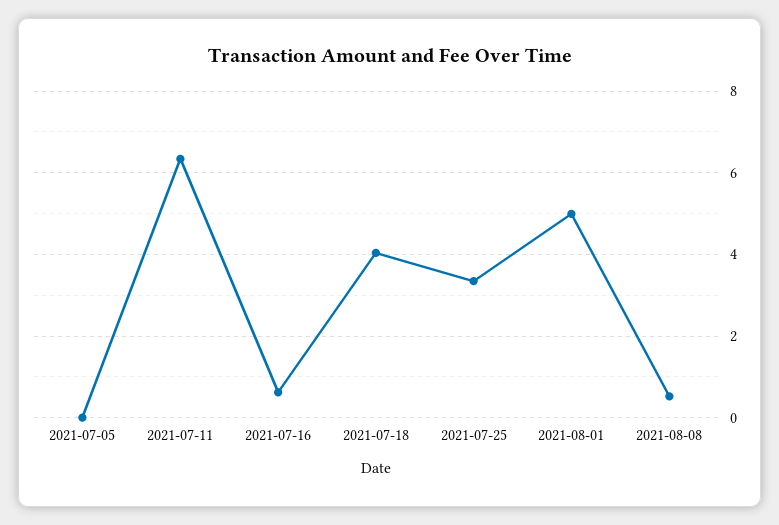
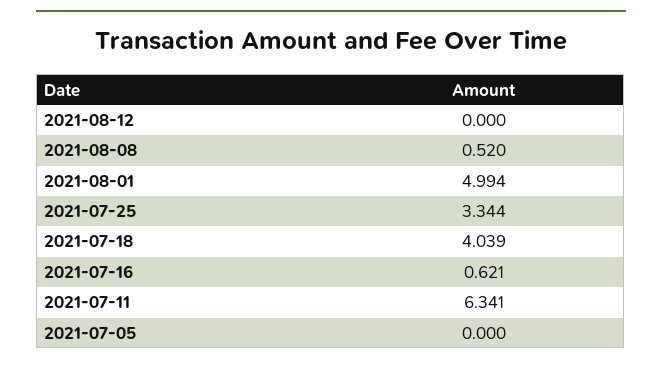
2021-08-12: none -> 0

